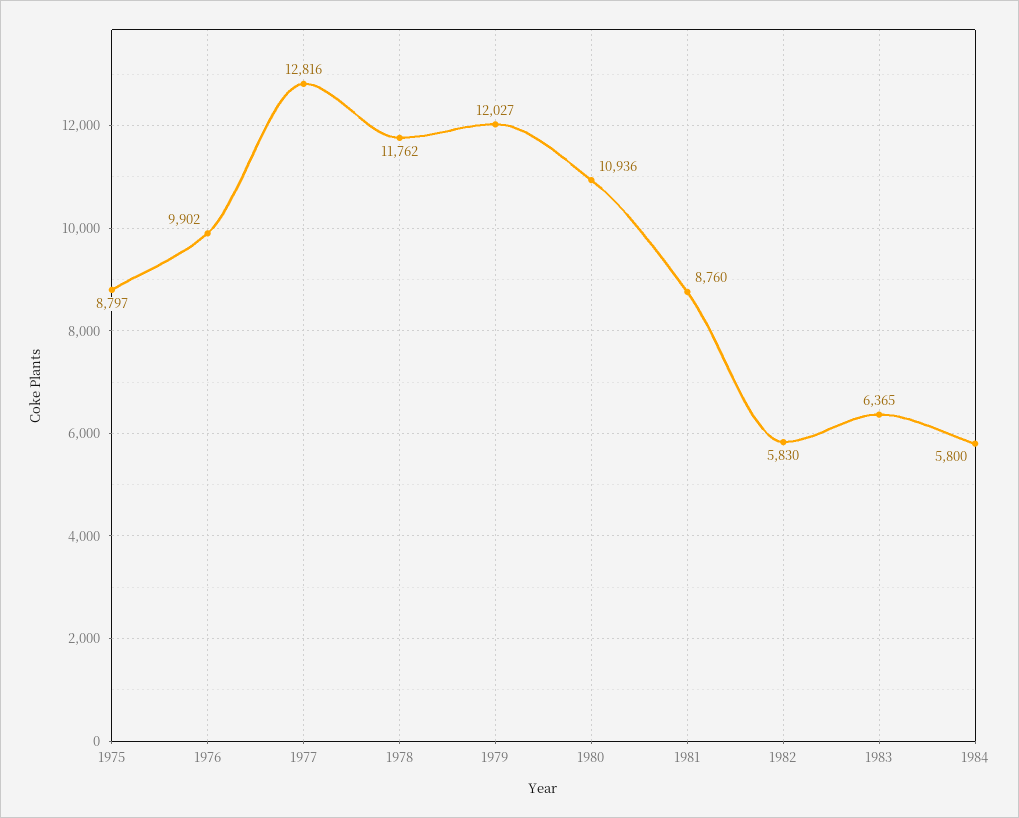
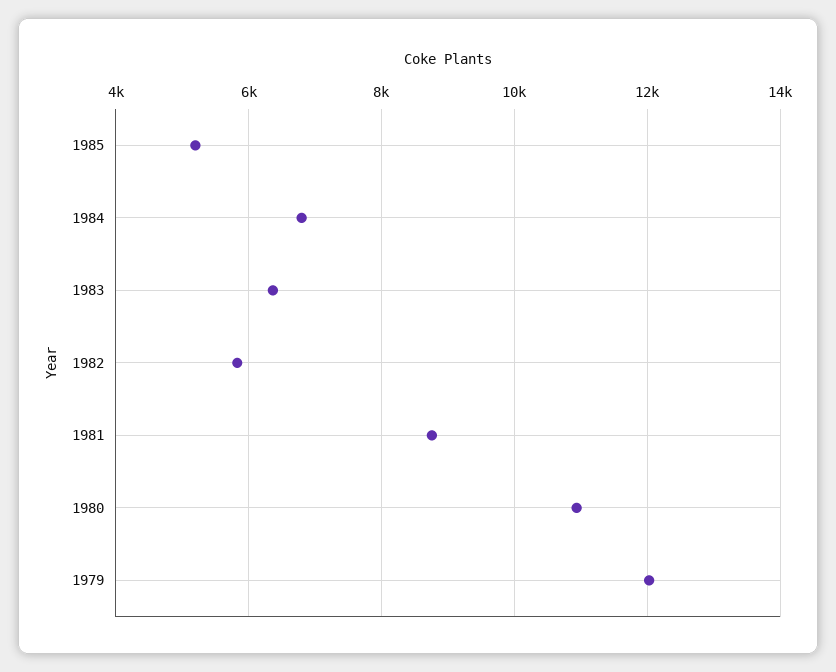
1975: 8797 -> none
1976: 9902 -> none
1977: 12816 -> none
1978: 11762 -> none
1984: 5800 -> 6800
1985: none -> 5200

